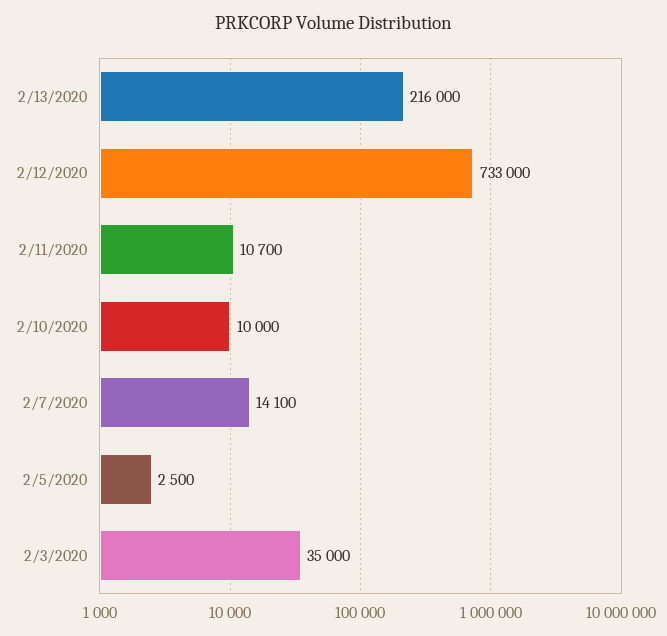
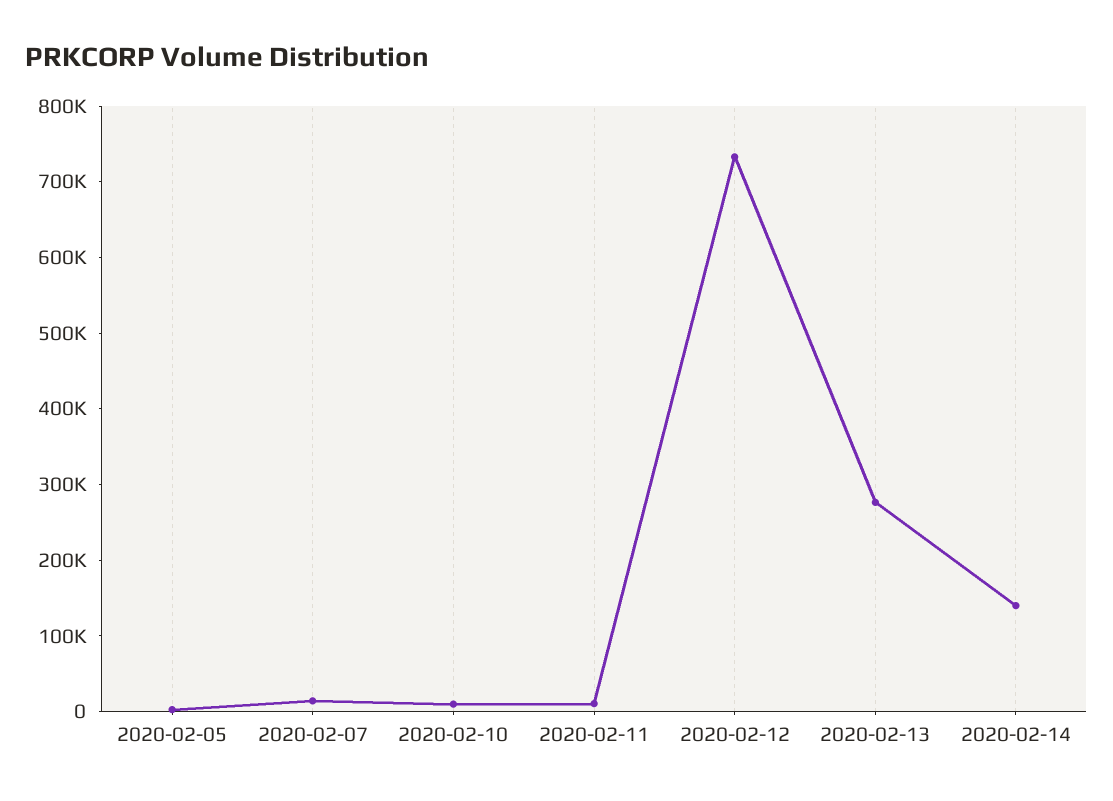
2/13/2020: 216000 -> 280000
2/3/2020: 35000 -> none
2020-02-14: none -> 140000

